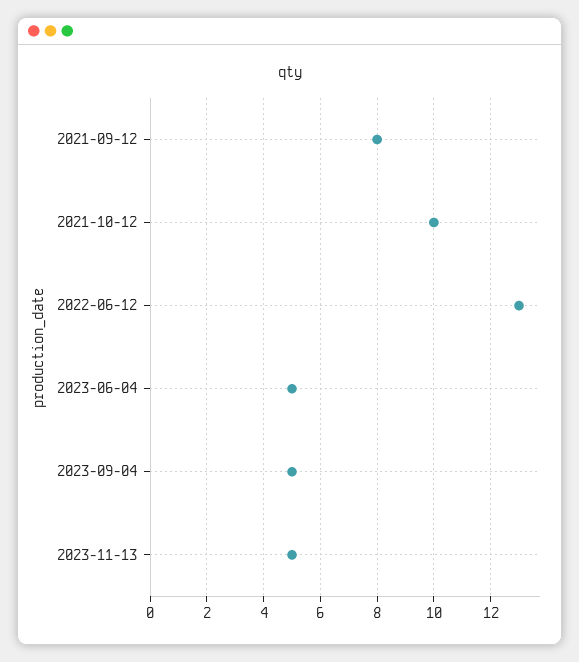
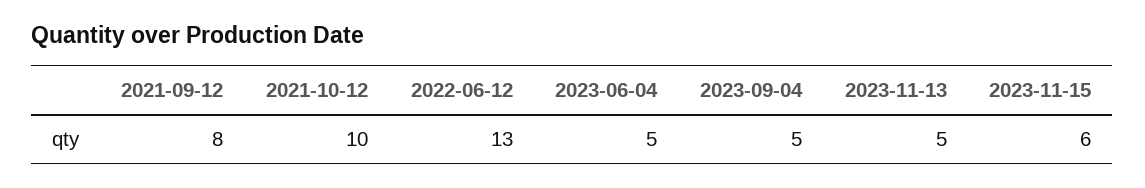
2023-11-15: none -> 6

